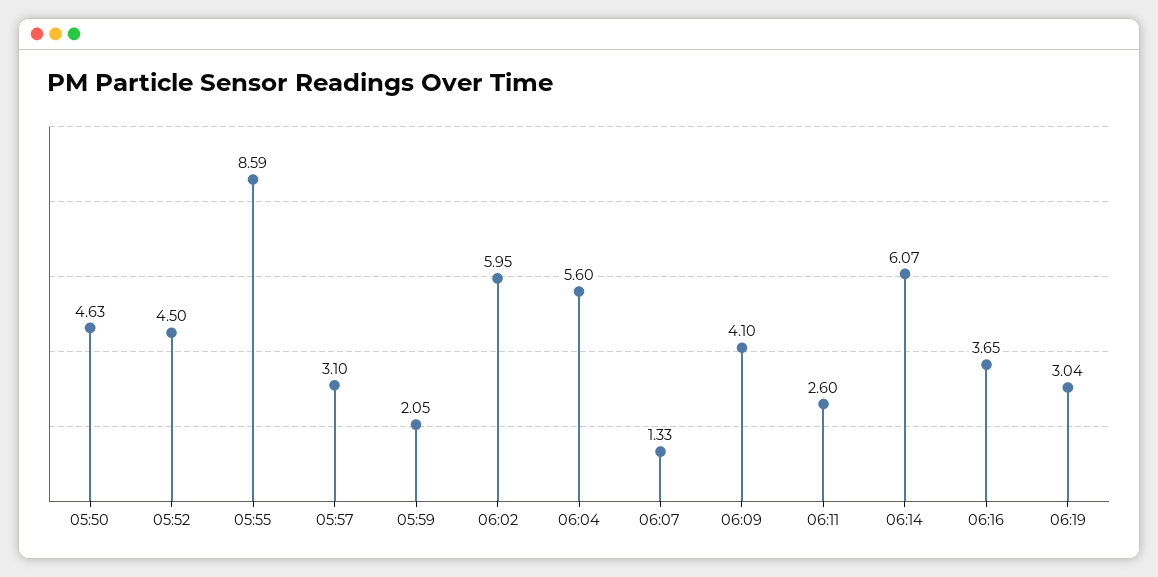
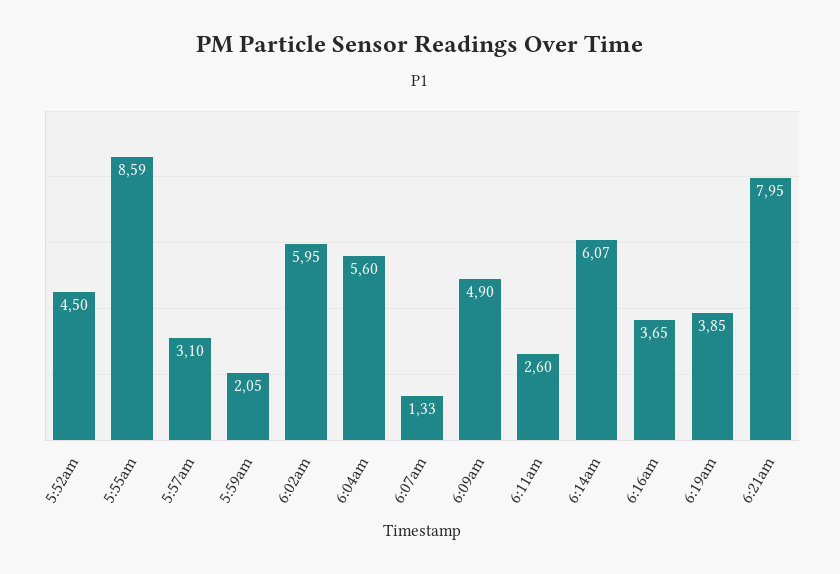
05:50: 4.63 -> none
06:09: 4.1 -> 4.9
06:19: 3.04 -> 3.85
6:21am: none -> 7.95

